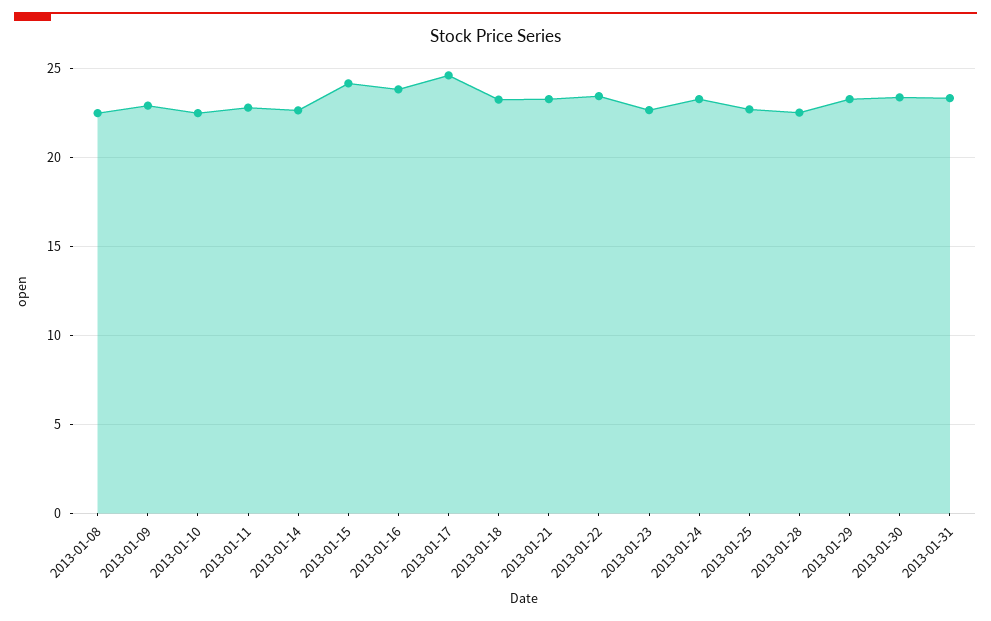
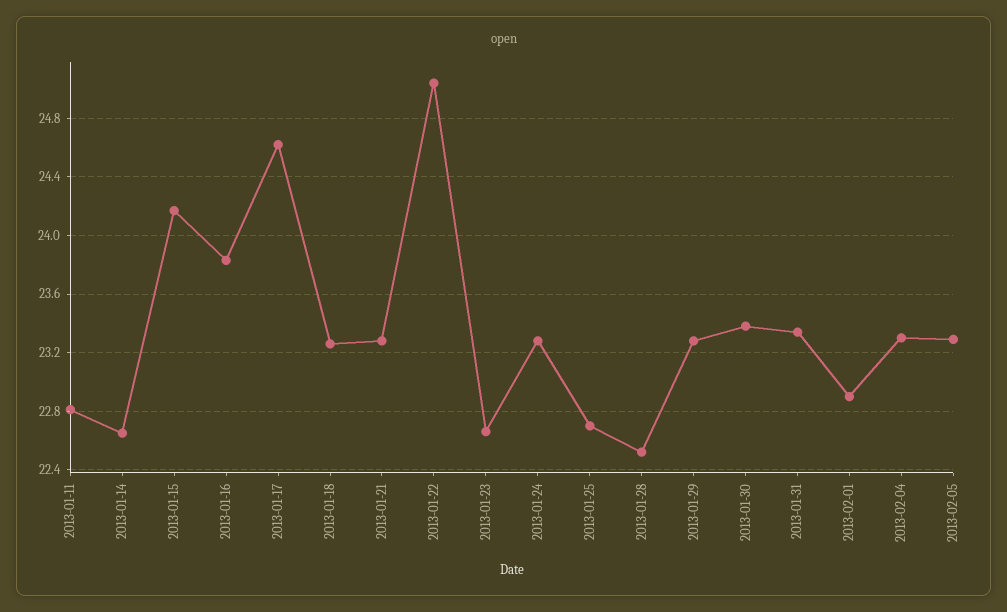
2013-01-08: 22.5 -> none
2013-01-09: 23 -> none
2013-01-10: 22.5 -> none
2013-01-22: 23.5 -> 25.05
2013-02-01: none -> 22.9
2013-02-04: none -> 23.3
2013-02-05: none -> 23.3

